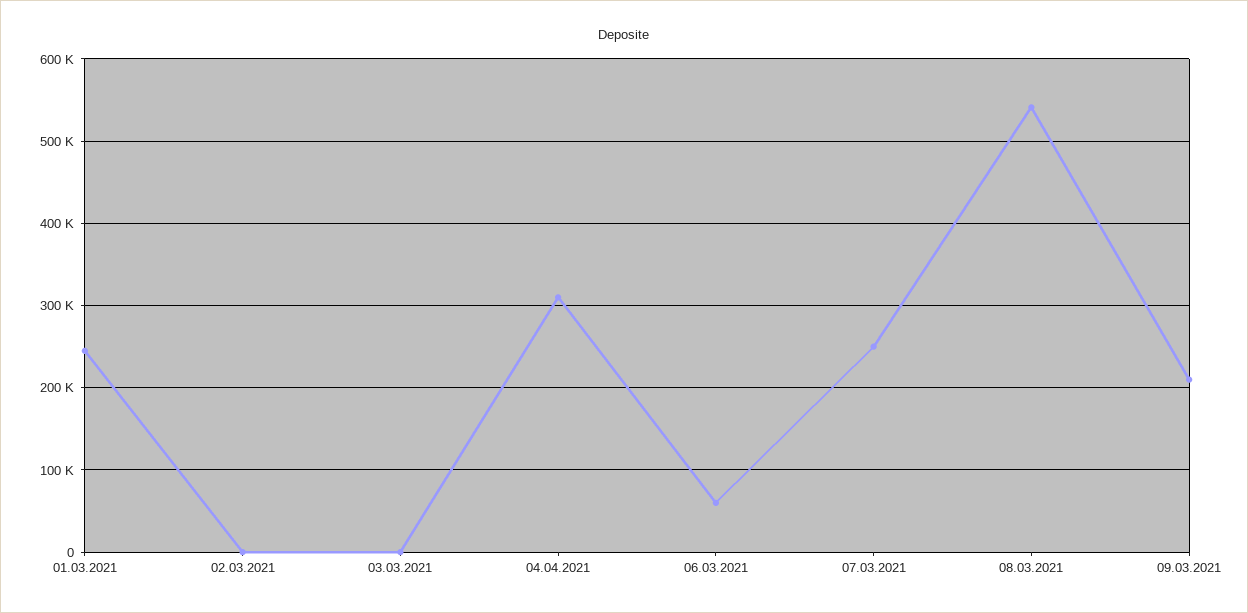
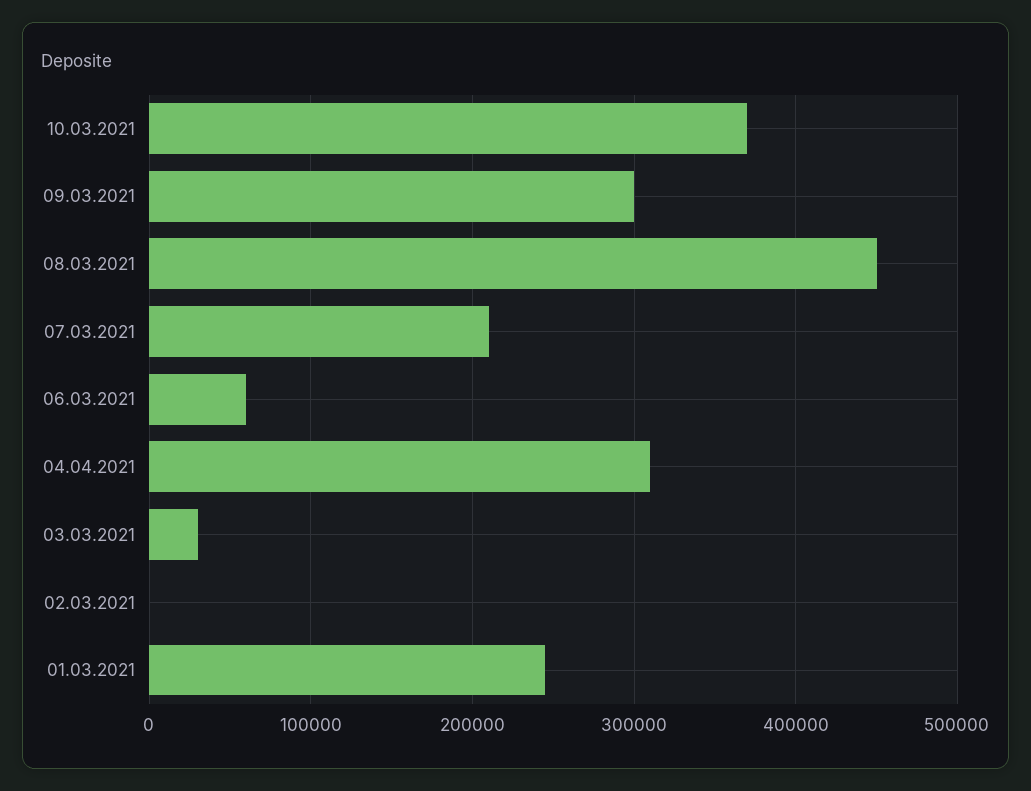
03.03.2021: 0 -> 30000
07.03.2021: 250000 -> 210000
08.03.2021: 540000 -> 450000
09.03.2021: 210000 -> 300000
10.03.2021: none -> 370000

